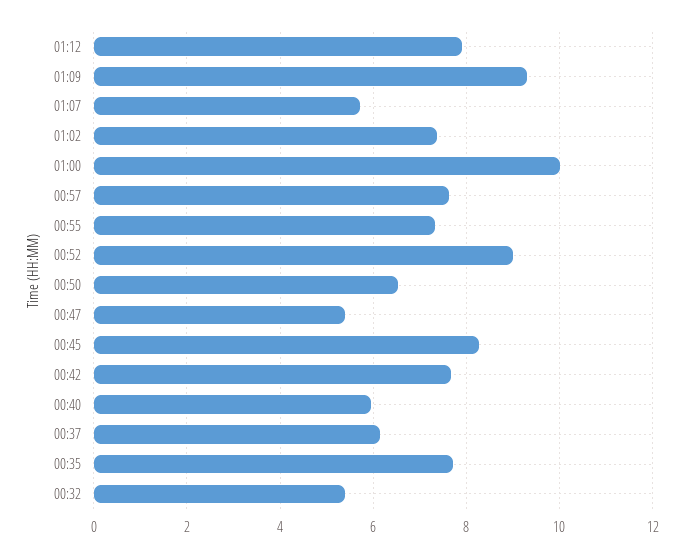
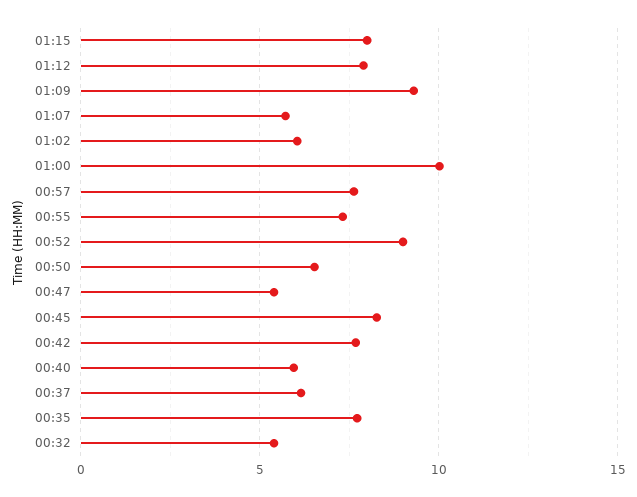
01:02: 7.4 -> 6
01:15: none -> 8

